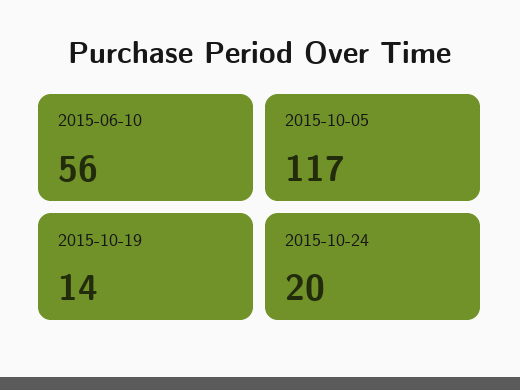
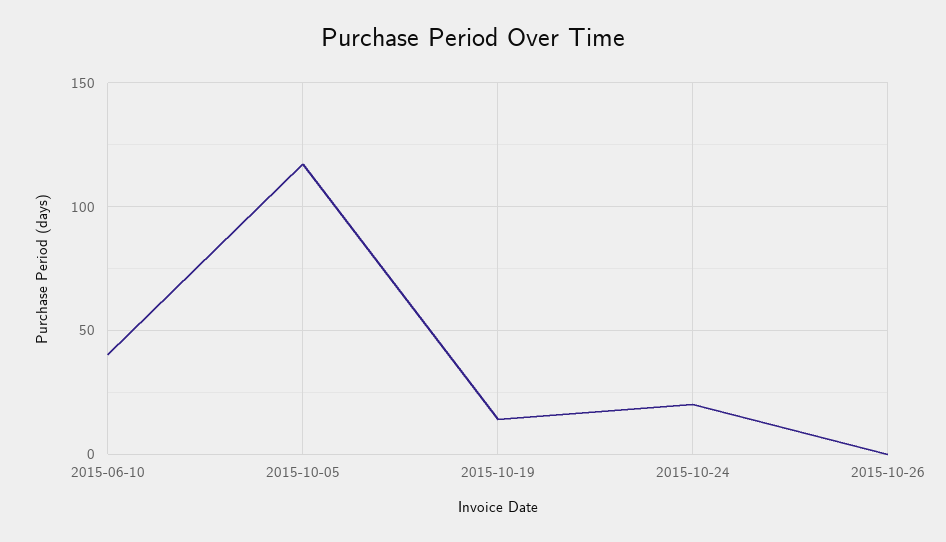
2015-06-10: 56 -> 40
2015-10-26: none -> 0

